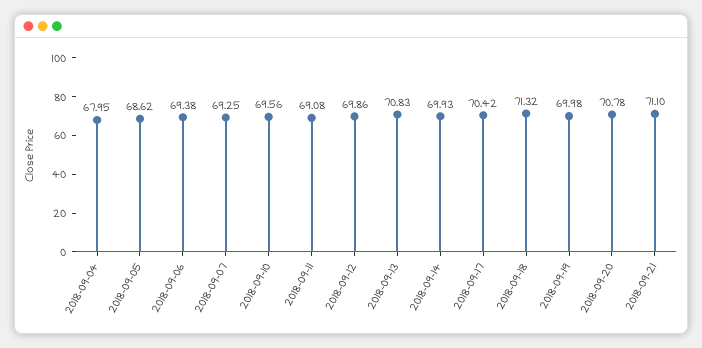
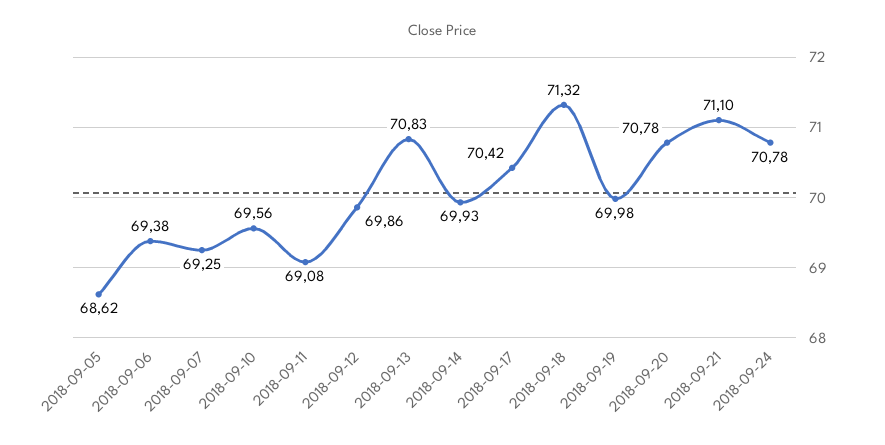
2018-09-04: 67.95 -> none
2018-09-24: none -> 70.78

